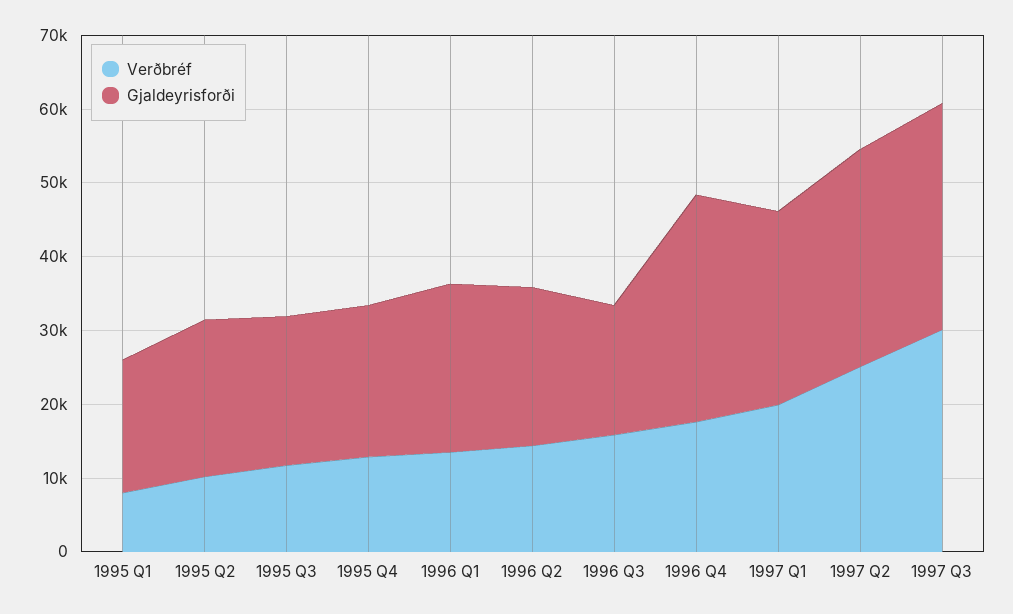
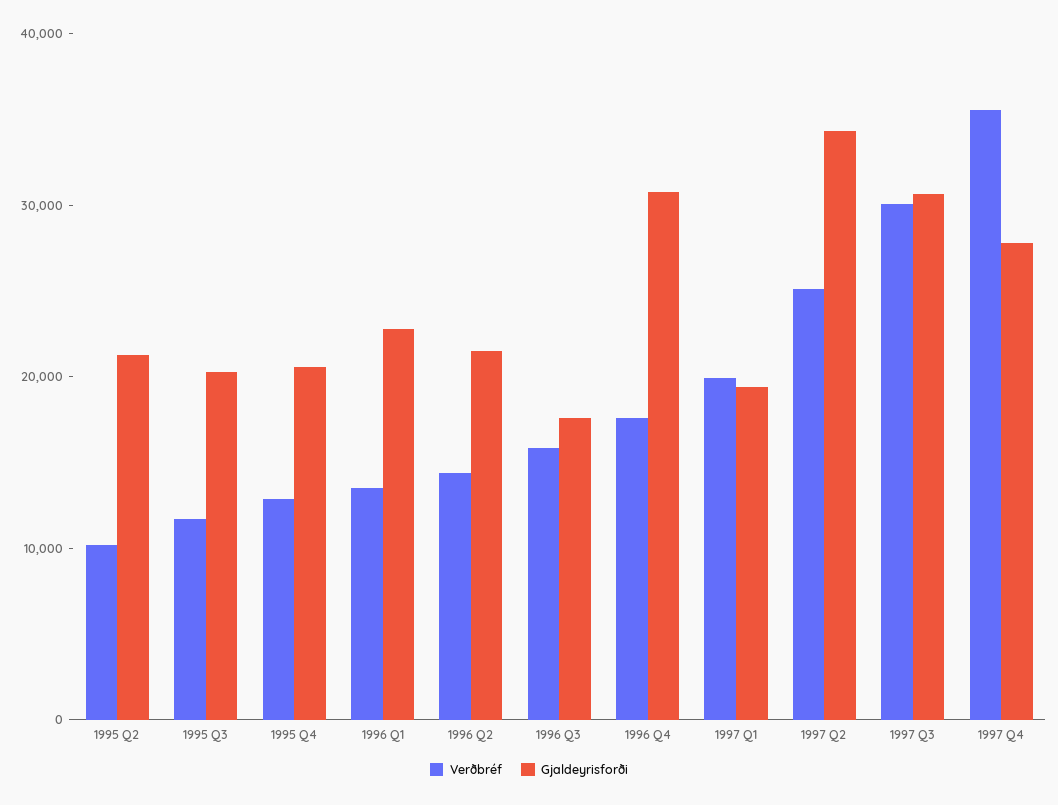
Verðbréf, 1995 Q1: 8000 -> none
Gjaldeyrisforði, 1995 Q1: 18000 -> none
Gjaldeyrisforði, 1997 Q1: 26000 -> 20000
Gjaldeyrisforði, 1997 Q2: 30000 -> 34000
Verðbréf, 1997 Q4: none -> 36000
Gjaldeyrisforði, 1997 Q4: none -> 28000

